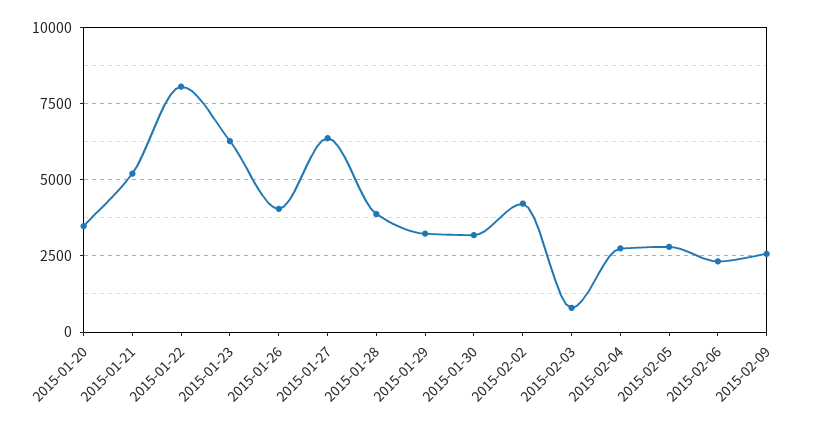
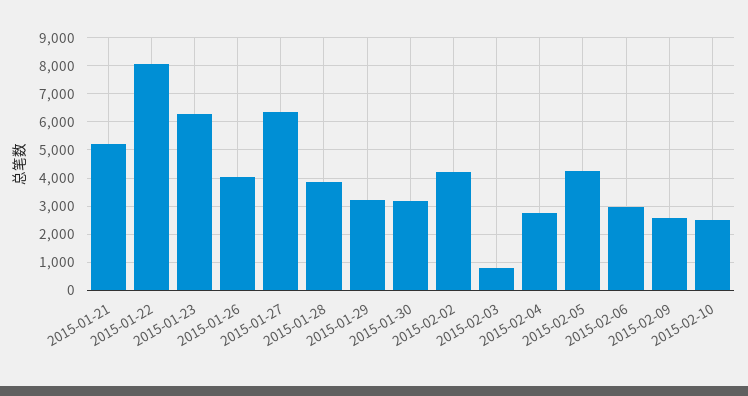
2015-01-20: 3500 -> none
2015-02-05: 2750 -> 4250
2015-02-06: 2250 -> 3000
2015-02-10: none -> 2500

